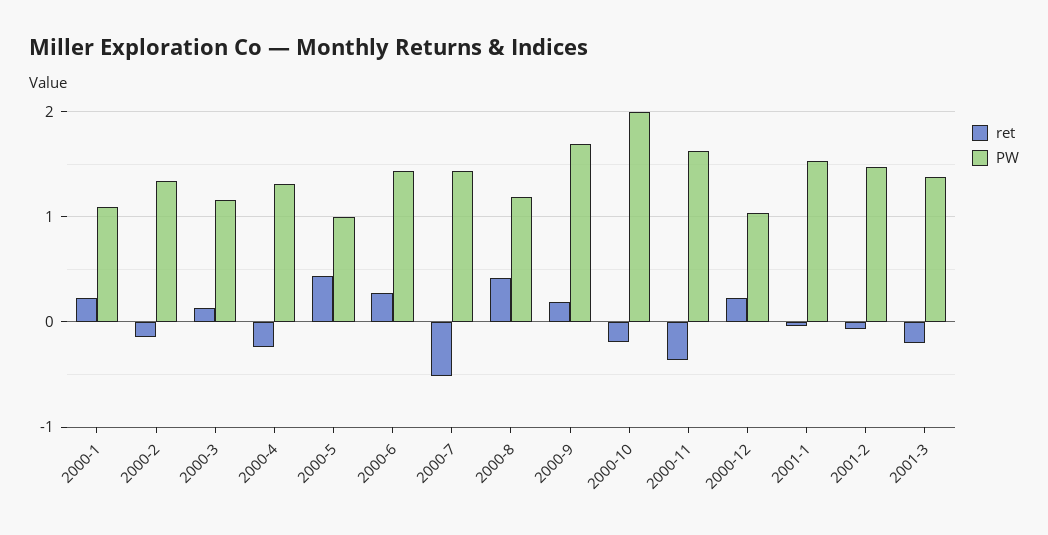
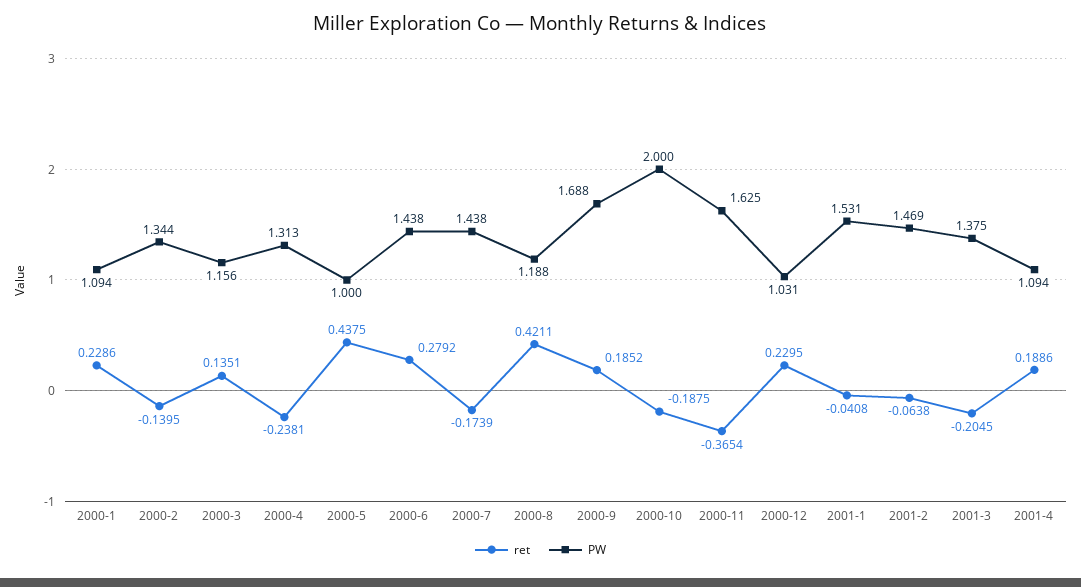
ret, 2000-7: -0.5 -> -0.1739
ret, 2001-4: none -> 0.1886
PW, 2001-4: none -> 1.094

